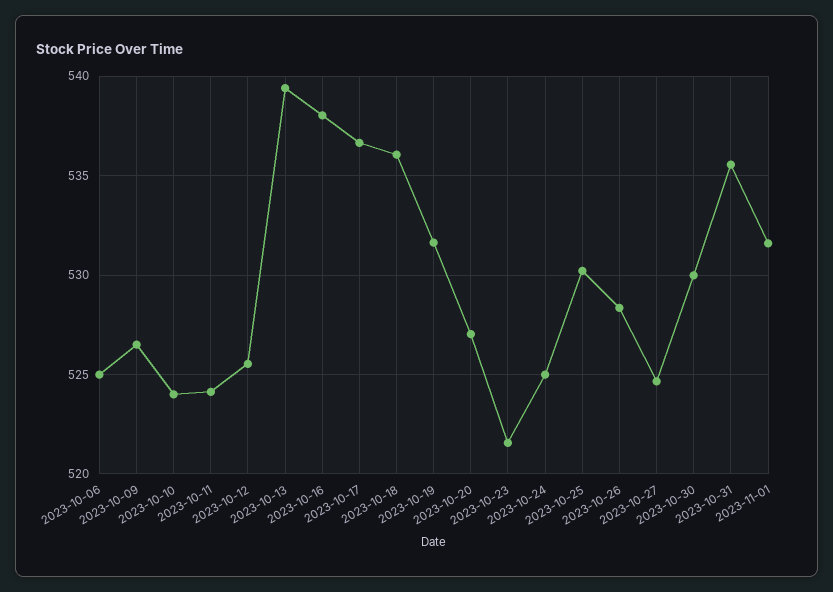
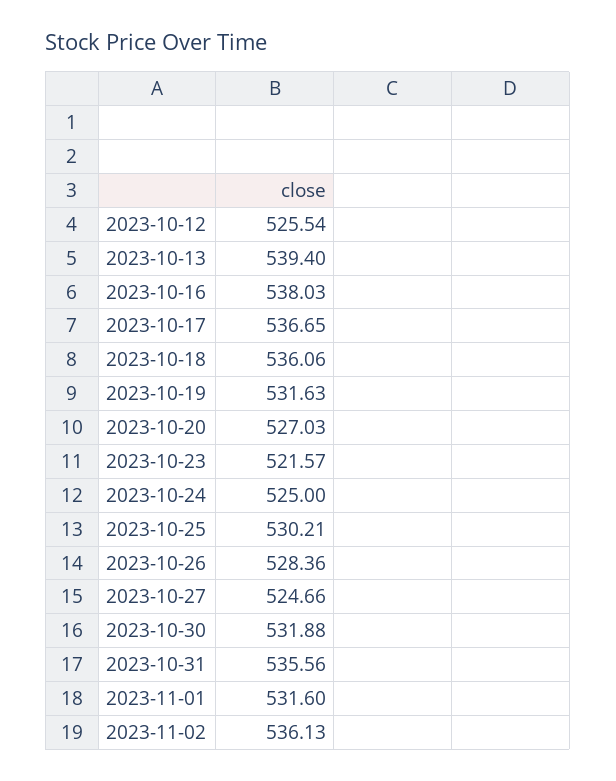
2023-10-06: 525 -> none
2023-10-09: 526.5 -> none
2023-10-10: 524 -> none
2023-10-11: 524 -> none
2023-10-30: 530 -> 531.88
2023-11-02: none -> 536.13

